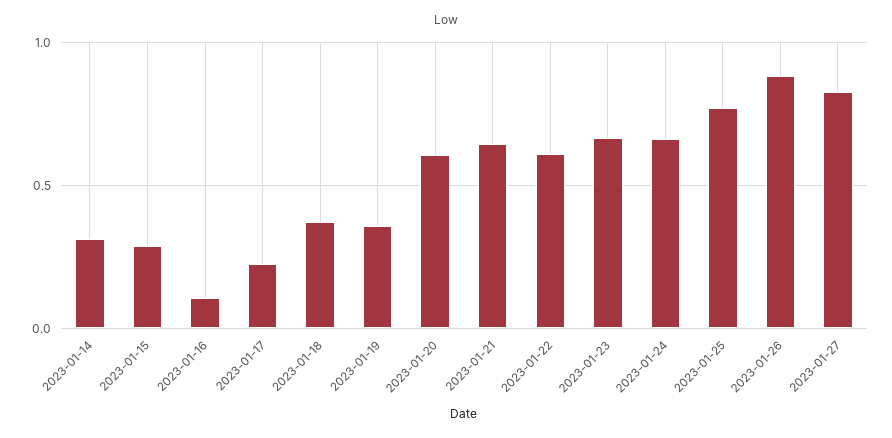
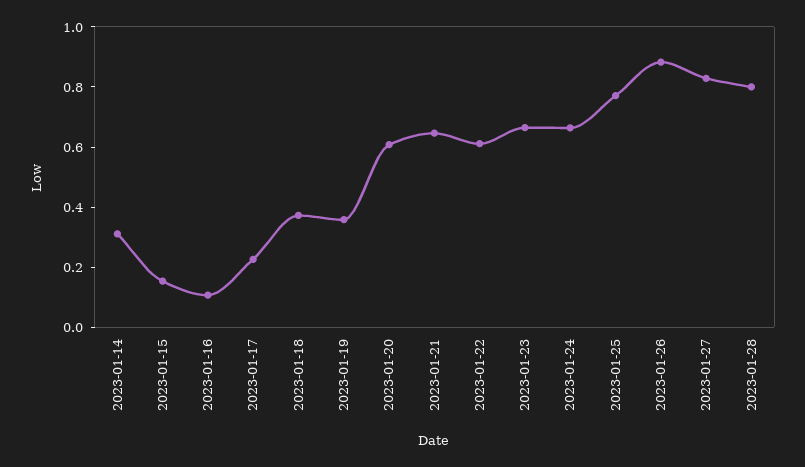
2023-01-15: 0.3 -> 0.15
2023-01-28: none -> 0.8

